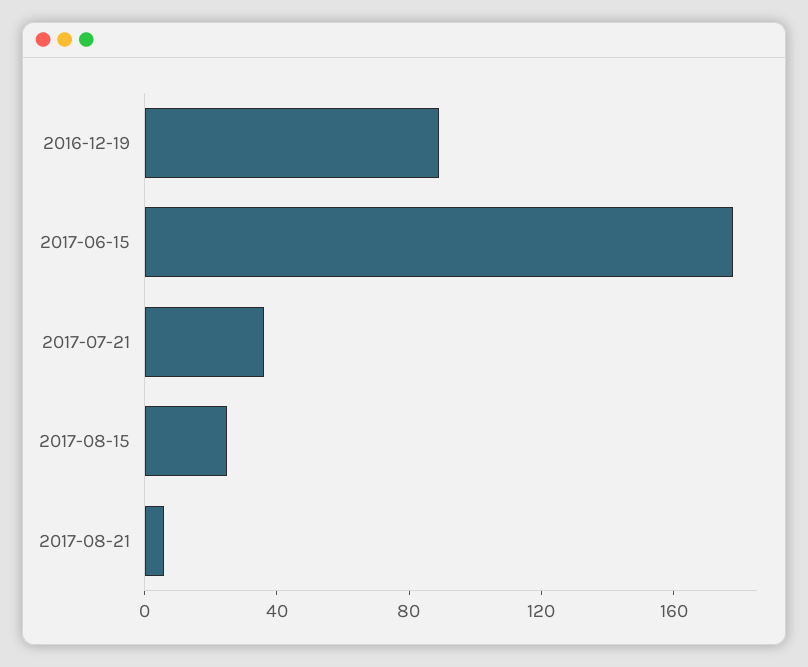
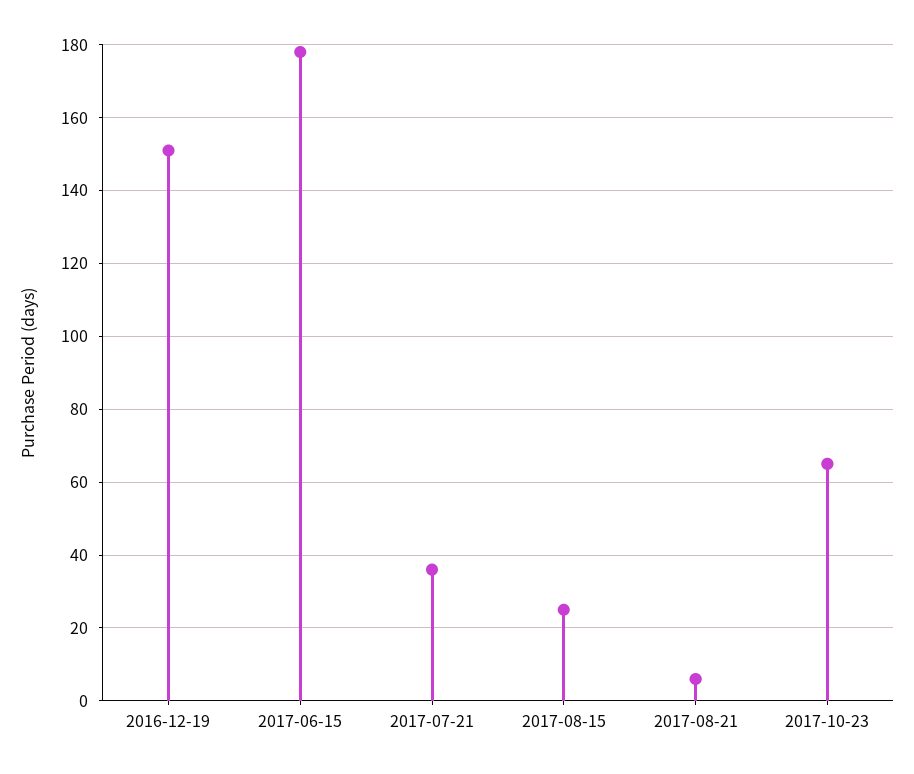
2016-12-19: 90 -> 150
2017-10-23: none -> 65

